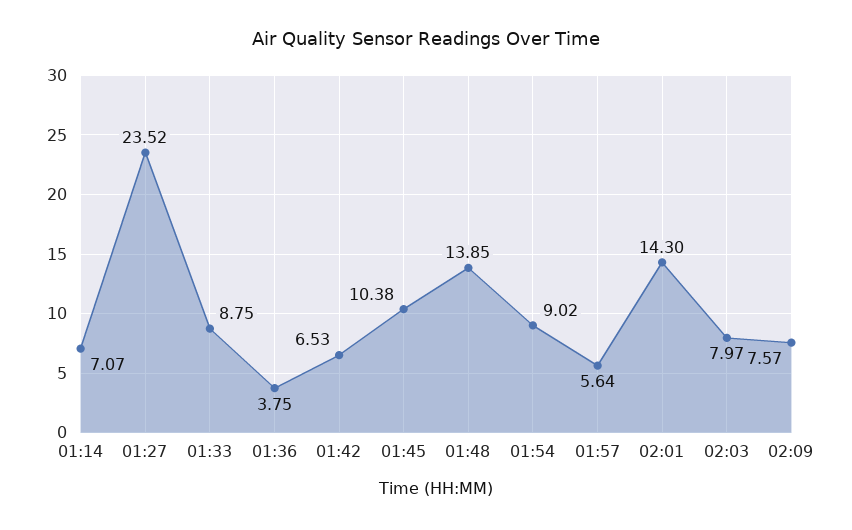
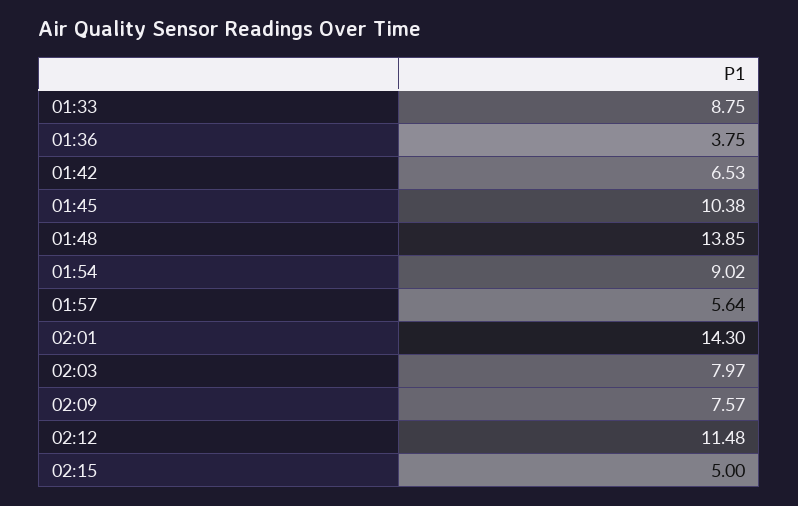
01:14: 7.07 -> none
01:27: 23.52 -> none
02:12: none -> 11.48
02:15: none -> 5

